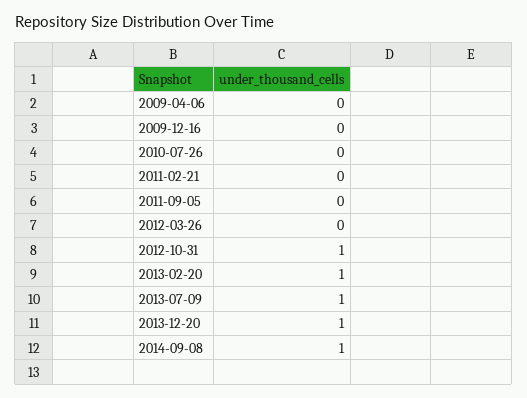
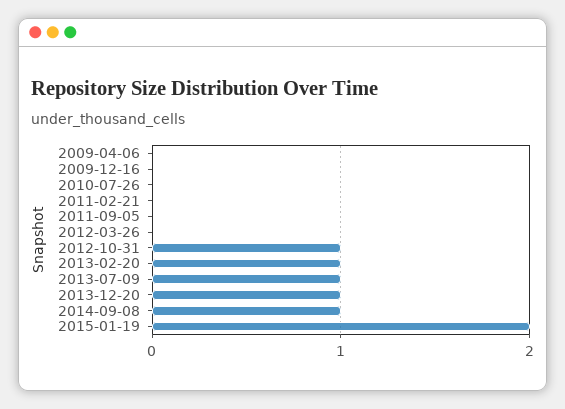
2015-01-19: none -> 2

